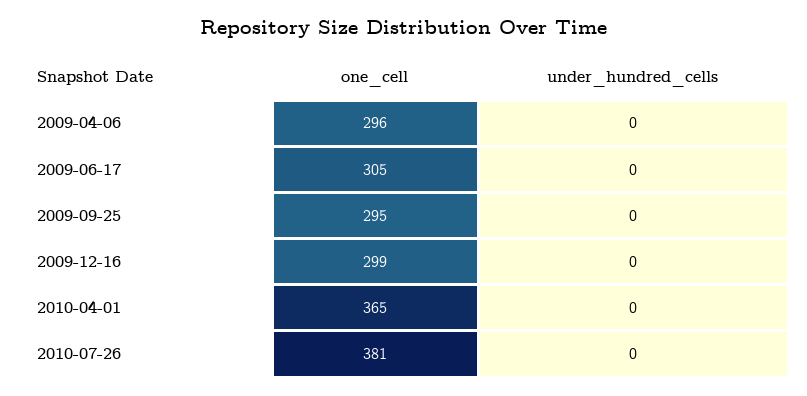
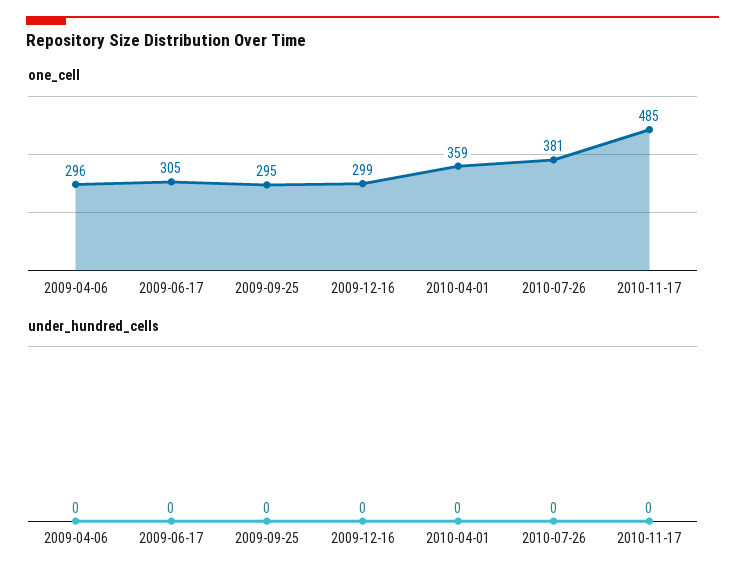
one_cell, 2010-04-01: 365 -> 359
one_cell, 2010-11-17: none -> 485
under_hundred_cells, 2010-11-17: none -> 0

